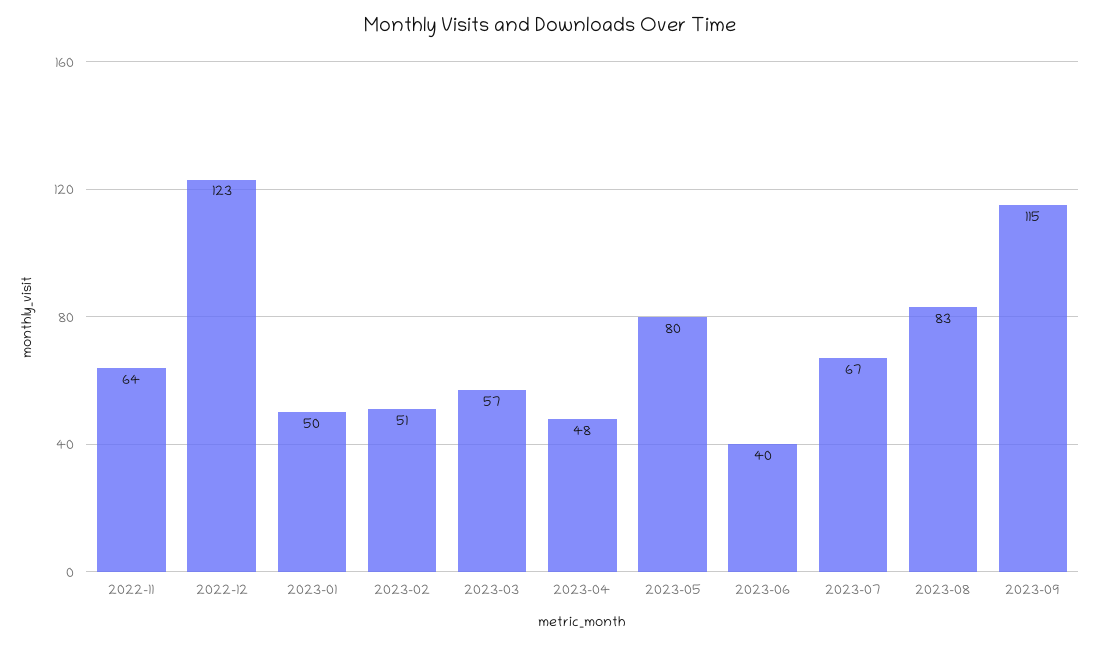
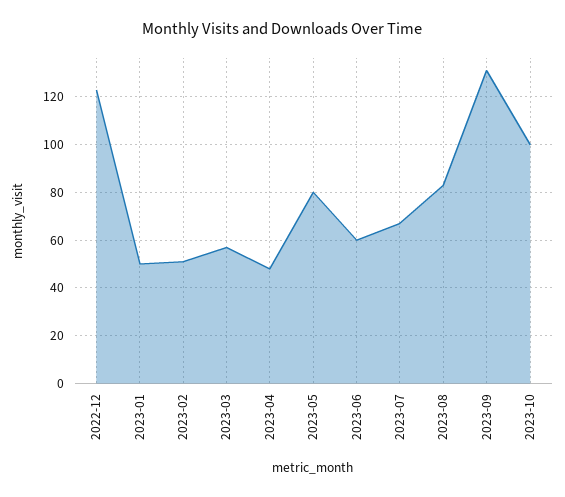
2022-11: 64 -> none
2023-06: 40 -> 60
2023-09: 115 -> 130
2023-10: none -> 100

